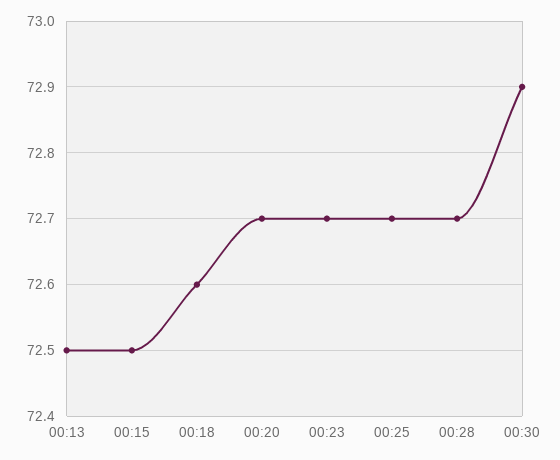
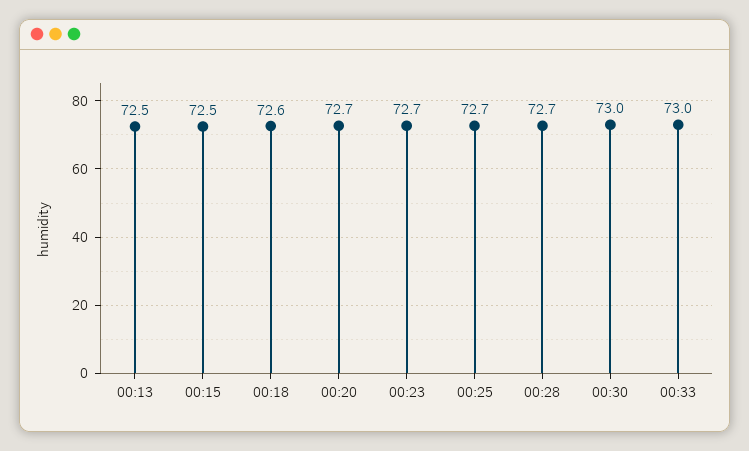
00:30: 72.9 -> 73
00:33: none -> 73

